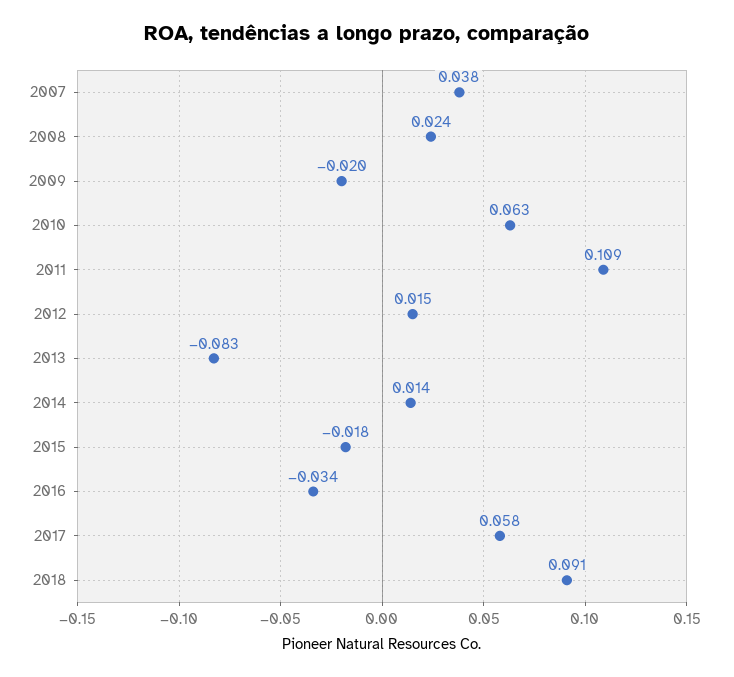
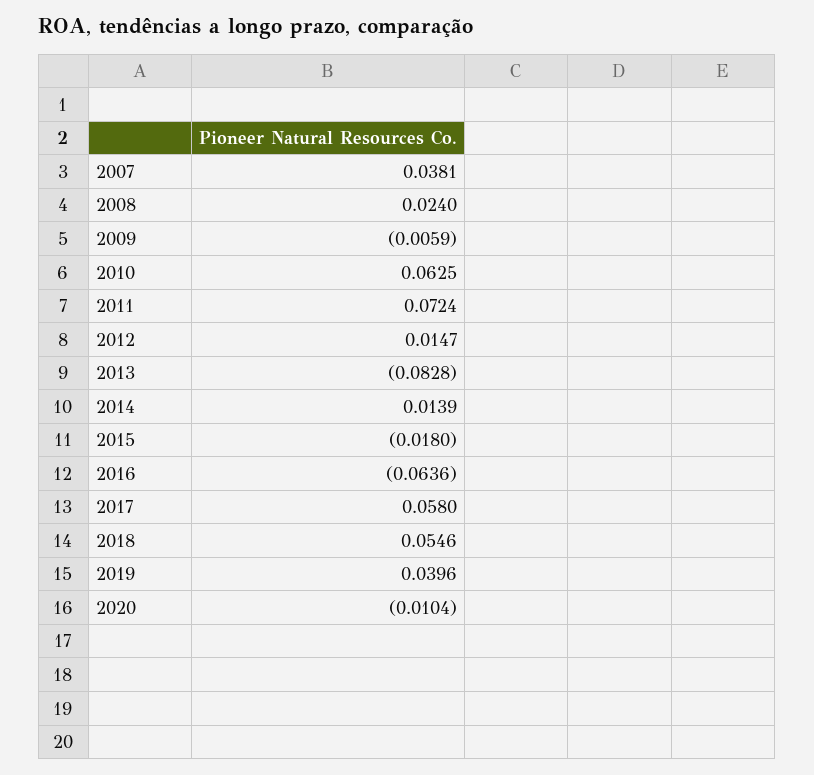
2009: -0.02 -> -0.0059
2011: 0.109 -> 0.0724
2016: -0.034 -> -0.0636
2018: 0.091 -> 0.0546
2019: none -> 0.0396
2020: none -> -0.0104

